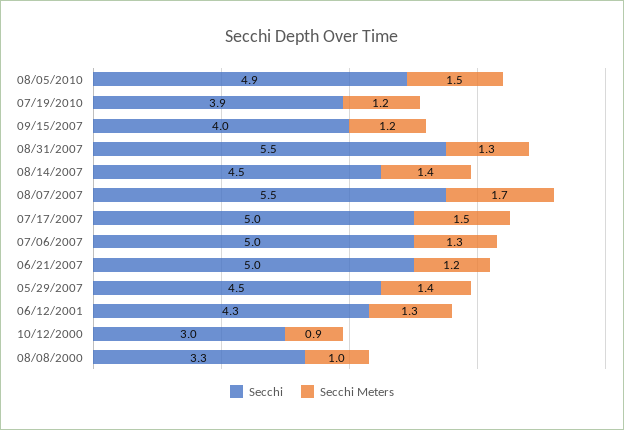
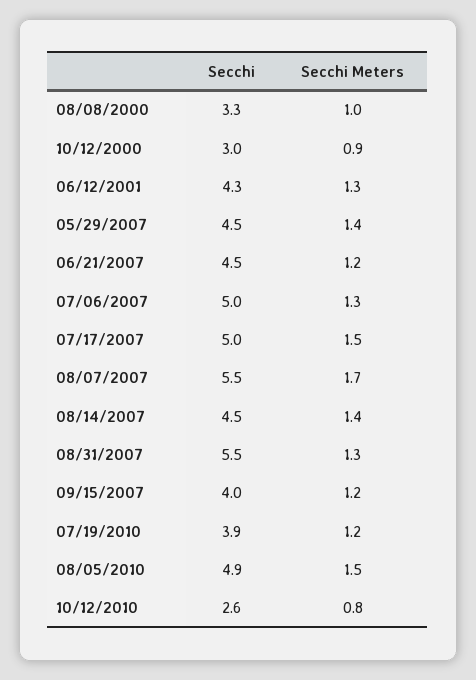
Secchi, 06/21/2007: 5 -> 4.5
Secchi, 10/12/2010: none -> 2.6
Secchi Meters, 10/12/2010: none -> 0.8

